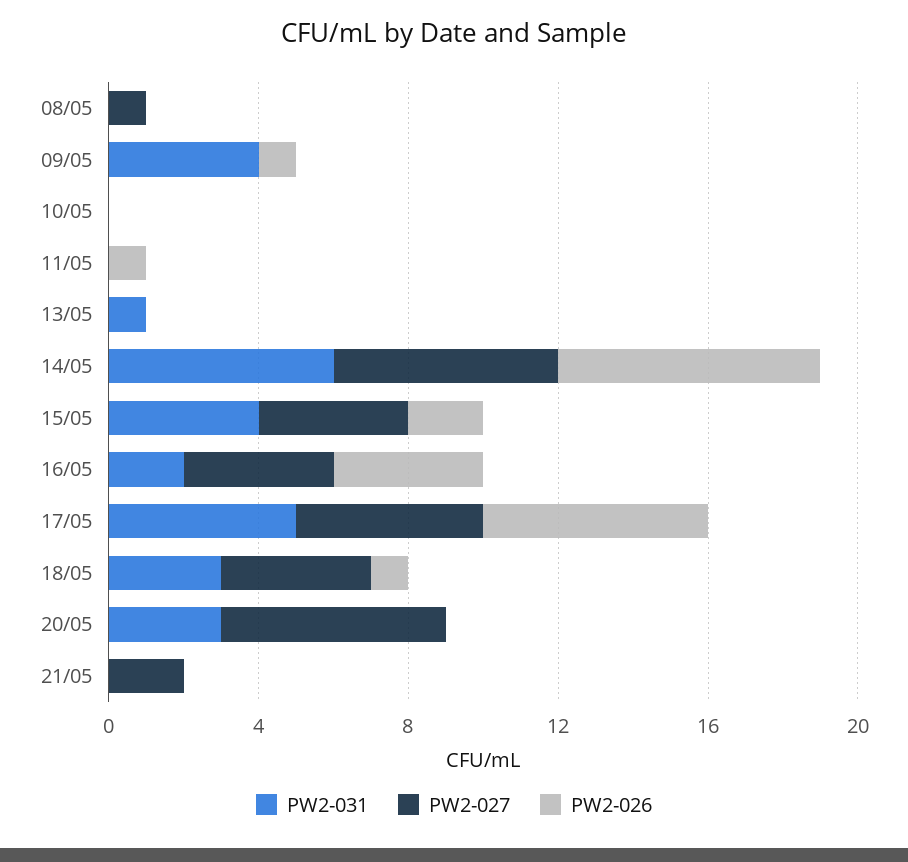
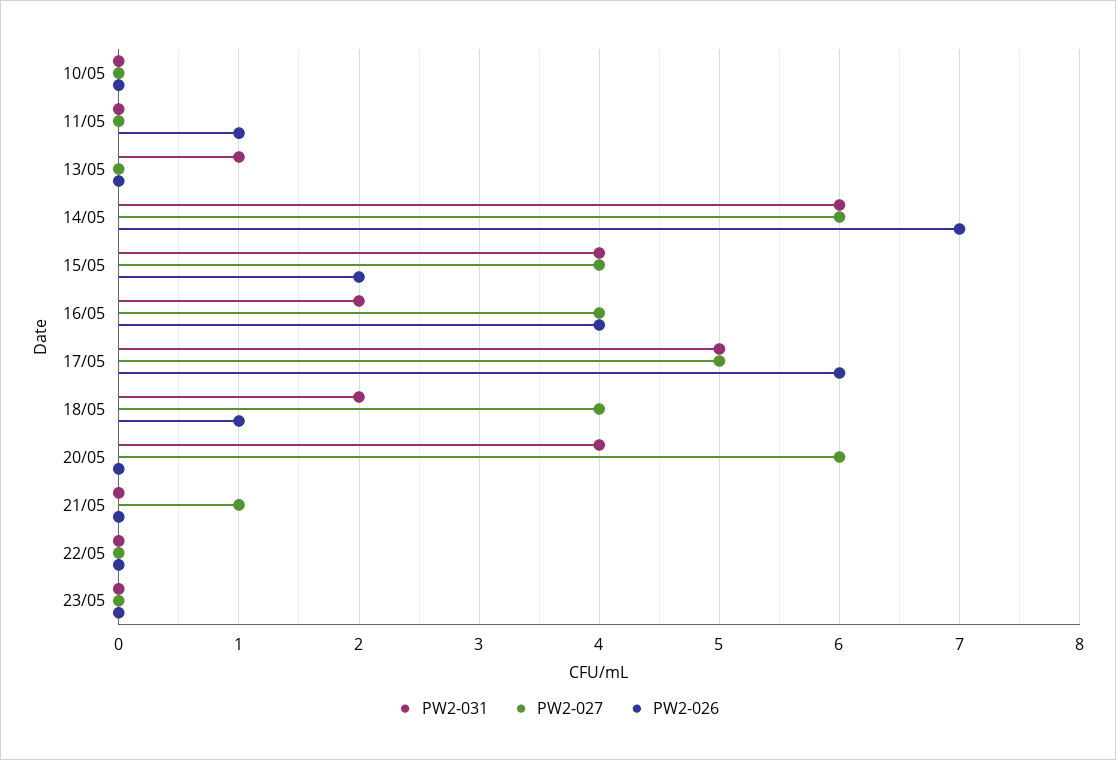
PW2-031, 08/05: 0 -> none
PW2-027, 08/05: 1 -> none
PW2-026, 08/05: 0 -> none
PW2-031, 09/05: 4 -> none
PW2-027, 09/05: 0 -> none
PW2-026, 09/05: 1 -> none
PW2-031, 18/05: 3 -> 2
PW2-031, 20/05: 3 -> 4
PW2-027, 21/05: 2 -> 1
PW2-031, 22/05: none -> 0
PW2-027, 22/05: none -> 0
PW2-026, 22/05: none -> 0
PW2-031, 23/05: none -> 0
PW2-027, 23/05: none -> 0
PW2-026, 23/05: none -> 0

